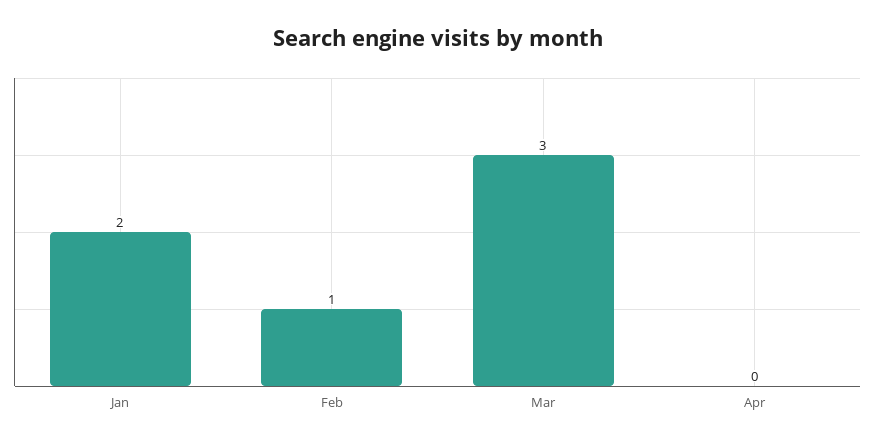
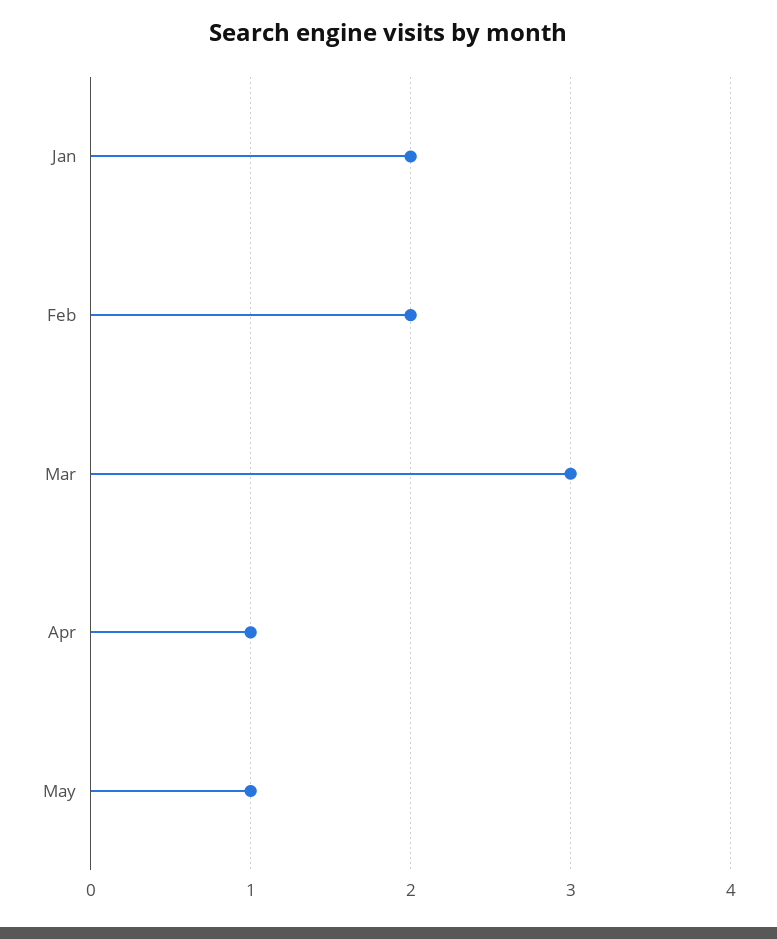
Feb: 1 -> 2
Apr: 0 -> 1
May: none -> 1

